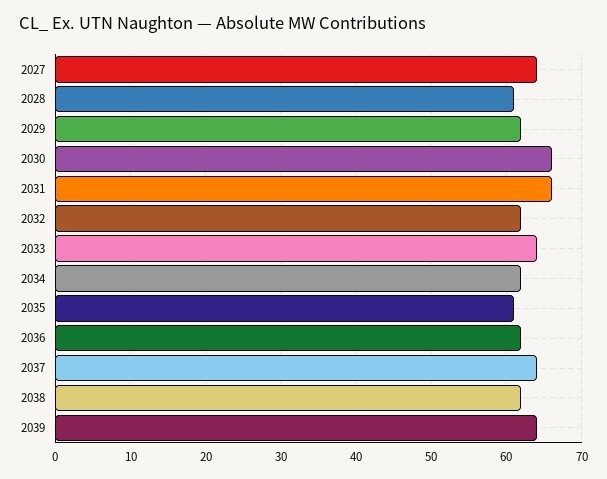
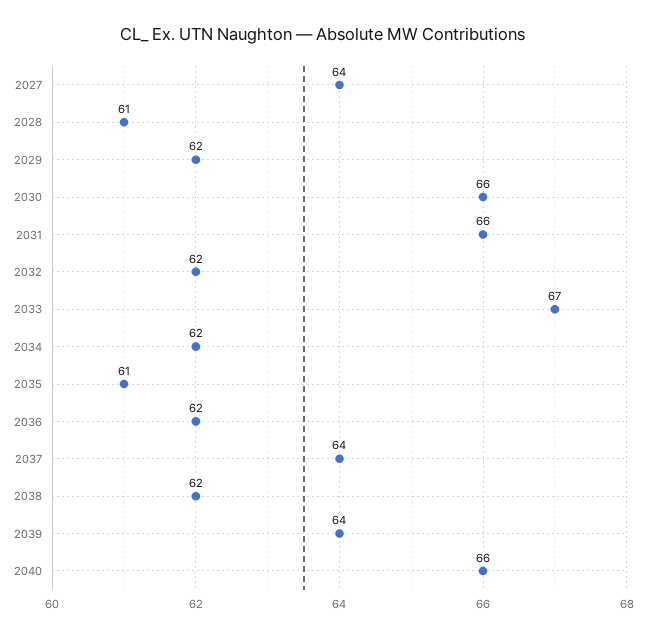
2033: 64 -> 67
2040: none -> 66

